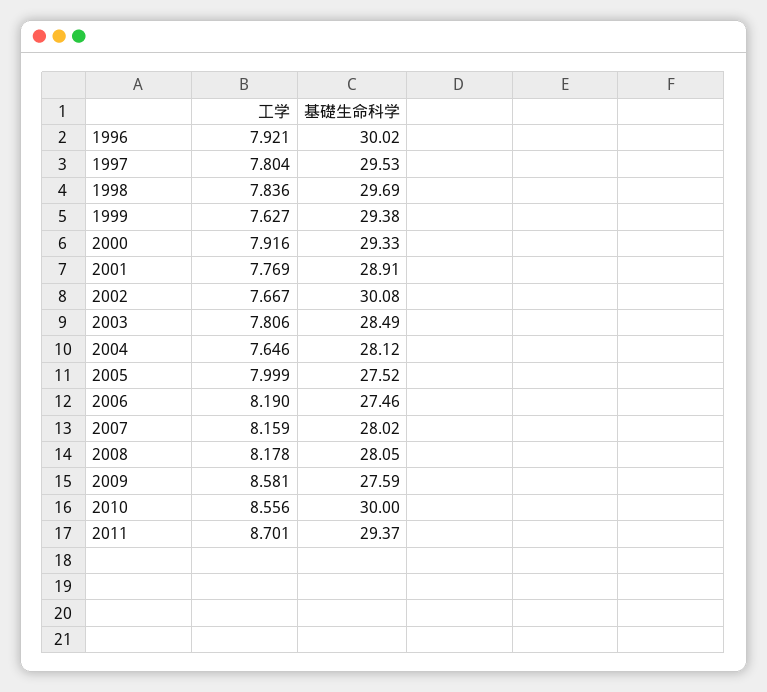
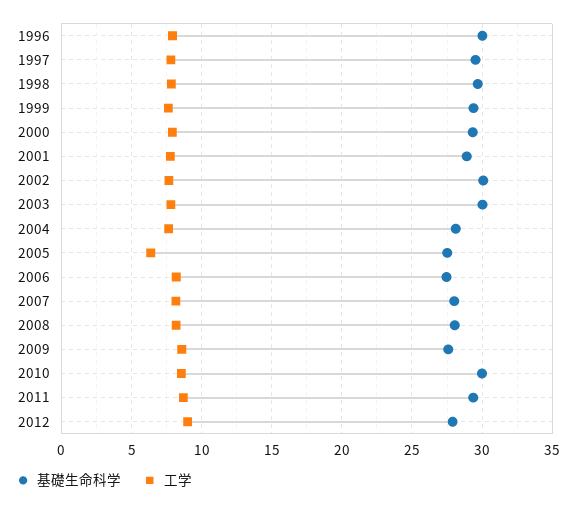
基礎生命科学, 2003: 28.49 -> 30
工学, 2005: 7.999 -> 6.5
基礎生命科学, 2012: none -> 28
工学, 2012: none -> 9

